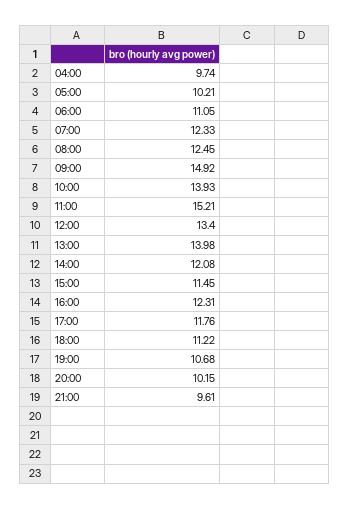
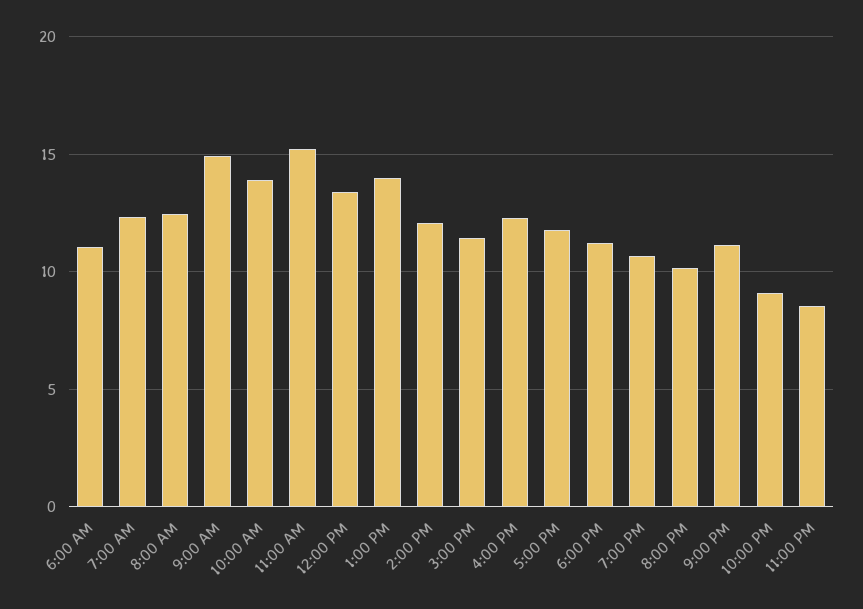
04:00: 9.74 -> none
05:00: 10.21 -> none
21:00: 9.61 -> 11
10:00 PM: none -> 9
11:00 PM: none -> 8.5

